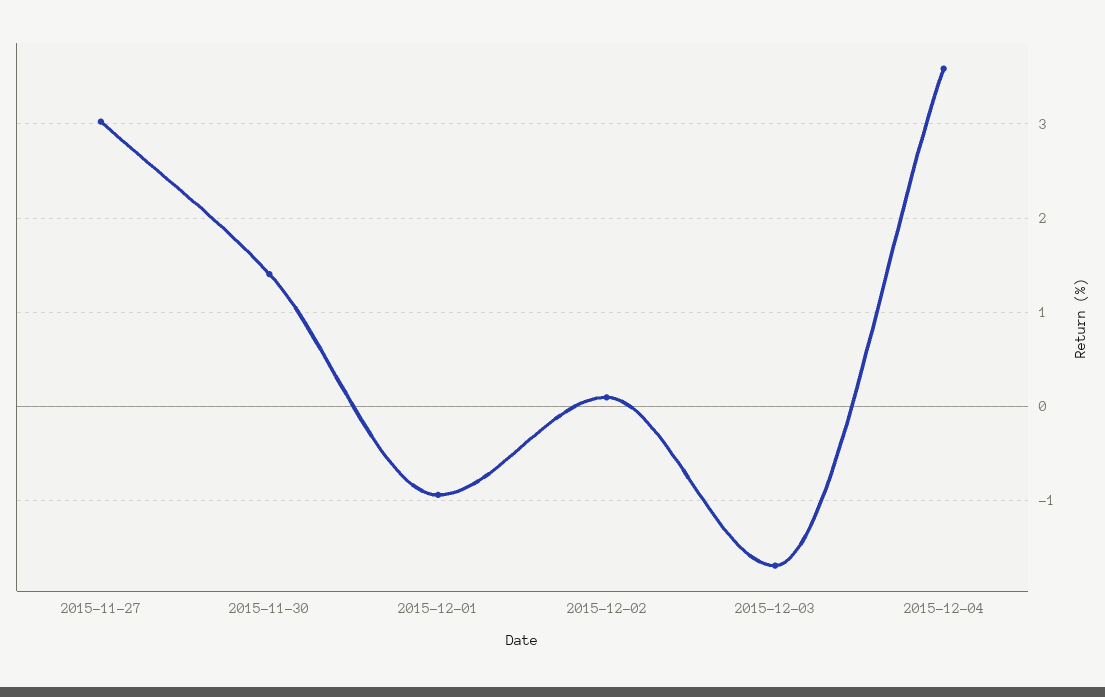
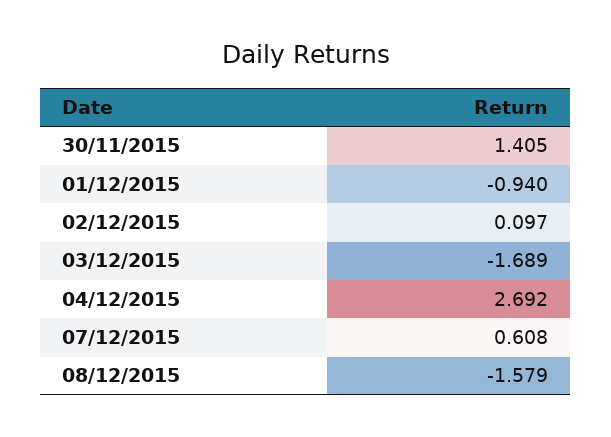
2015-11-27: 3 -> none
2015-12-04: 3.6 -> 2.692
07/12/2015: none -> 0.608
08/12/2015: none -> -1.579

